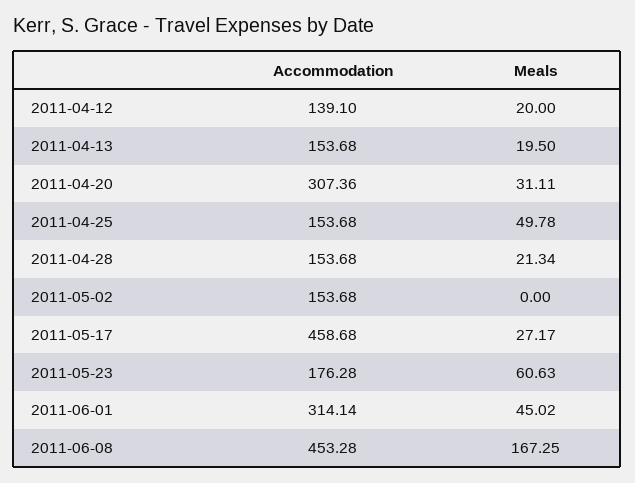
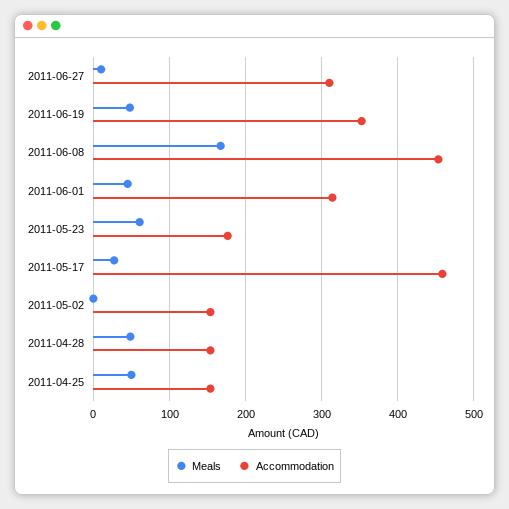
Accommodation, 2011-04-12: 139.1 -> none
Meals, 2011-04-12: 20 -> none
Accommodation, 2011-04-13: 153.68 -> none
Meals, 2011-04-13: 19.5 -> none
Accommodation, 2011-04-20: 307.36 -> none
Meals, 2011-04-20: 31.11 -> none
Meals, 2011-04-28: 21.34 -> 50
Meals, 2011-06-27: none -> 10
Accommodation, 2011-06-27: none -> 310
Meals, 2011-06-19: none -> 50
Accommodation, 2011-06-19: none -> 350

